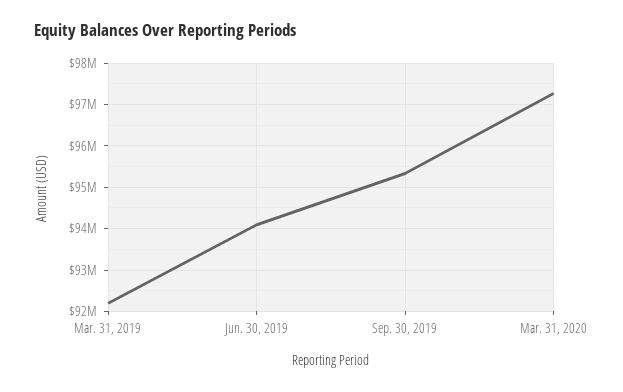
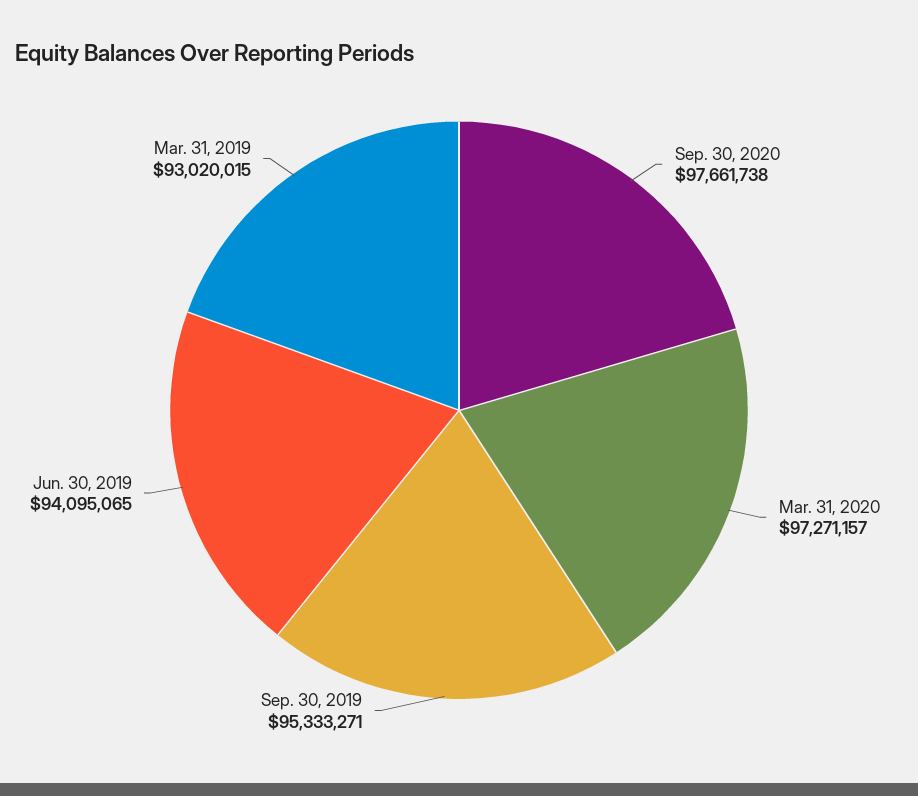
Mar. 31, 2019: 92200000 -> 93020015
Sep. 30, 2020: none -> 97661738

